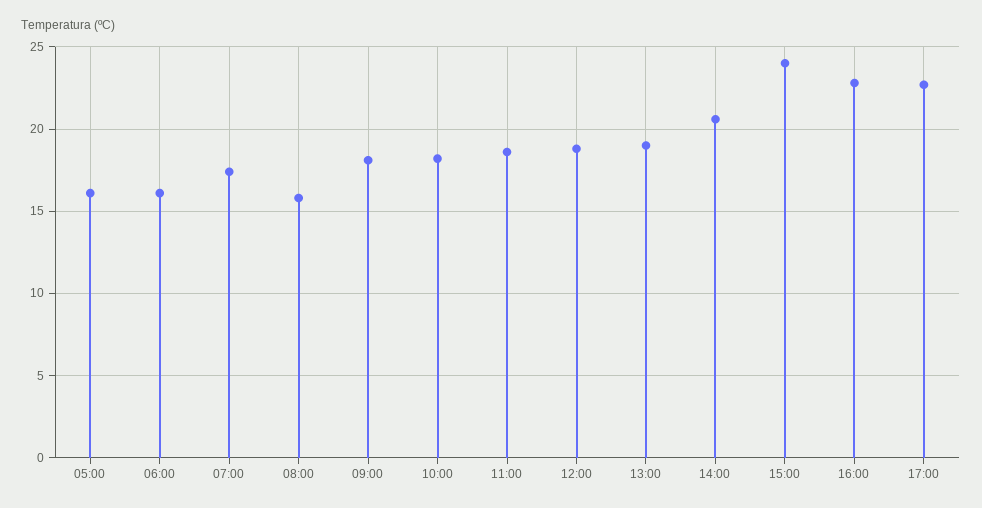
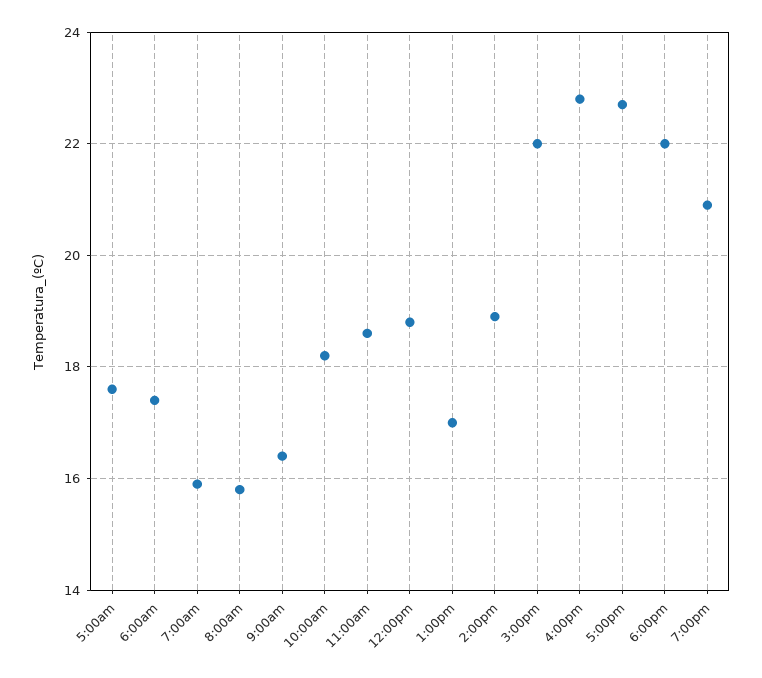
05:00: 16 -> 17.5
06:00: 16 -> 17.5
07:00: 17.5 -> 16
09:00: 18 -> 16.5
13:00: 19 -> 17
14:00: 20.5 -> 19
15:00: 24 -> 22
6:00pm: none -> 22
7:00pm: none -> 21

